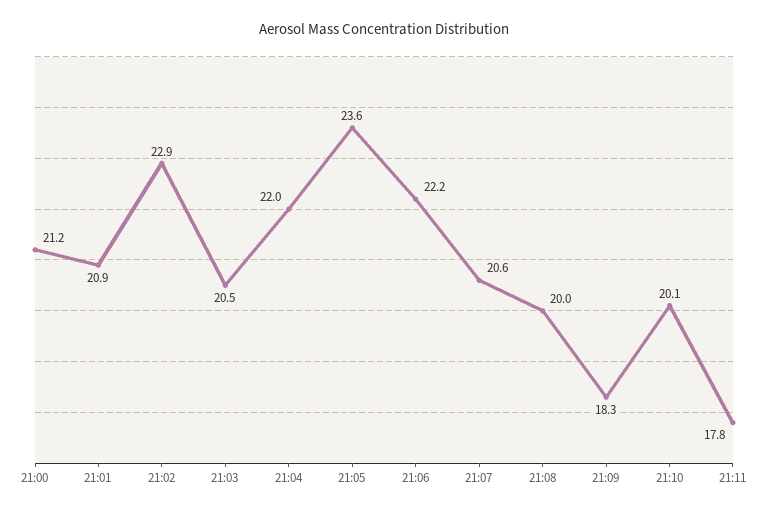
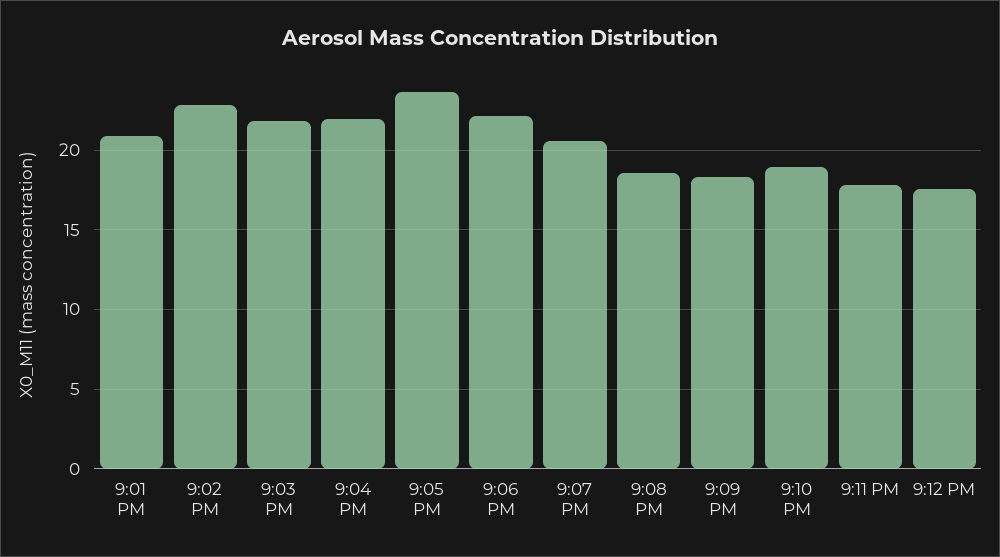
21:00: 21.2 -> none
21:03: 20.5 -> 22
21:08: 20 -> 18.5
21:10: 20.1 -> 19
9:12 PM: none -> 17.5

